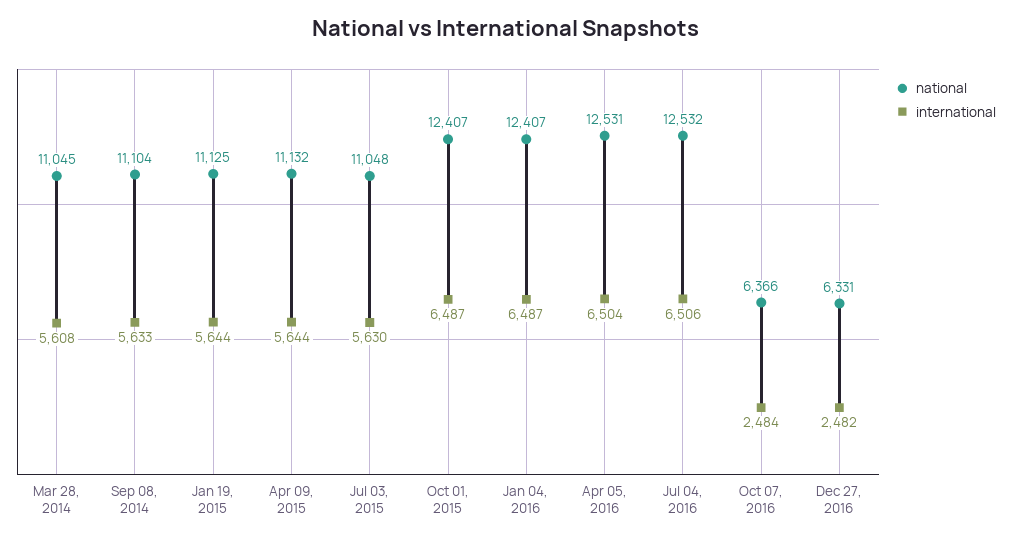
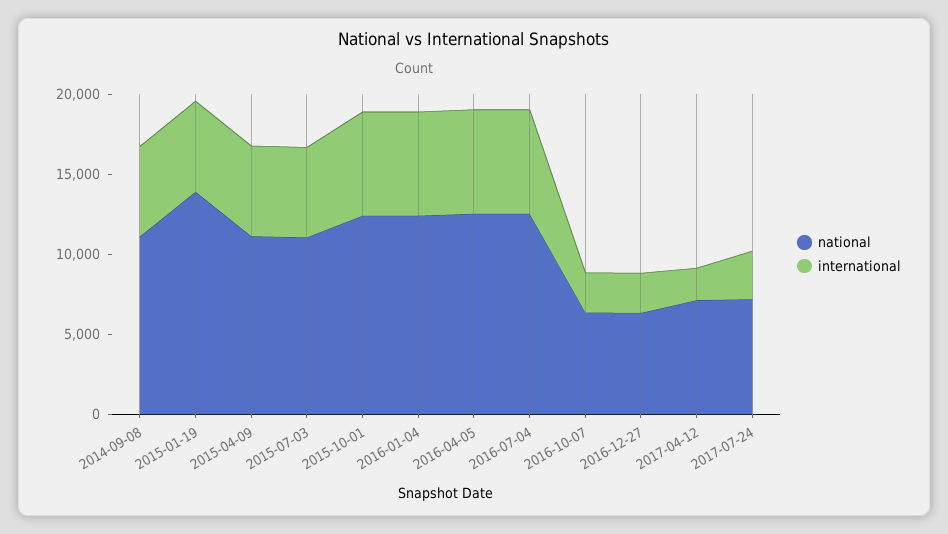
national, Mar 28, 2014: 11045 -> none
international, Mar 28, 2014: 5608 -> none
national, Jan 19, 2015: 11125 -> 14000
national, 2017-04-12: none -> 7000
international, 2017-04-12: none -> 2000
national, 2017-07-24: none -> 7000
international, 2017-07-24: none -> 3000

